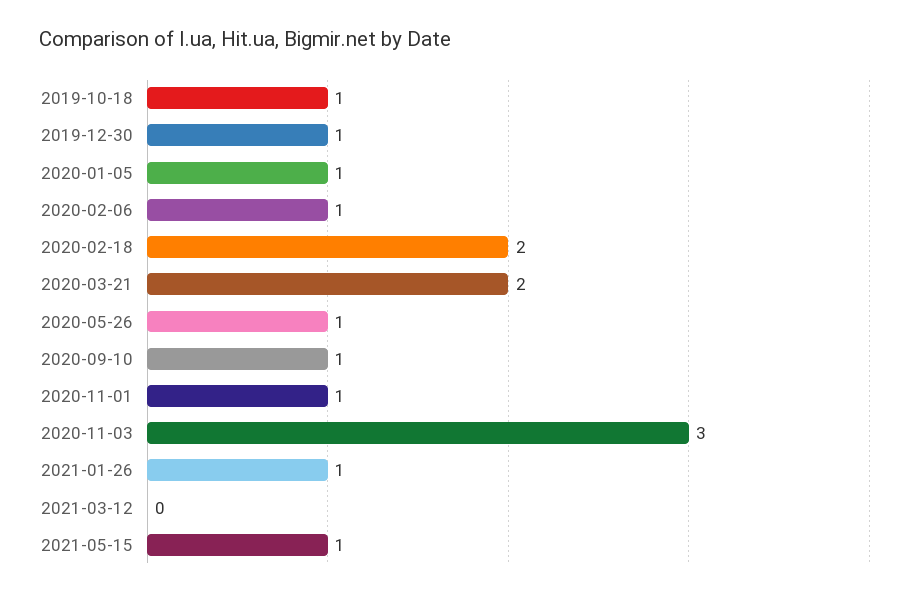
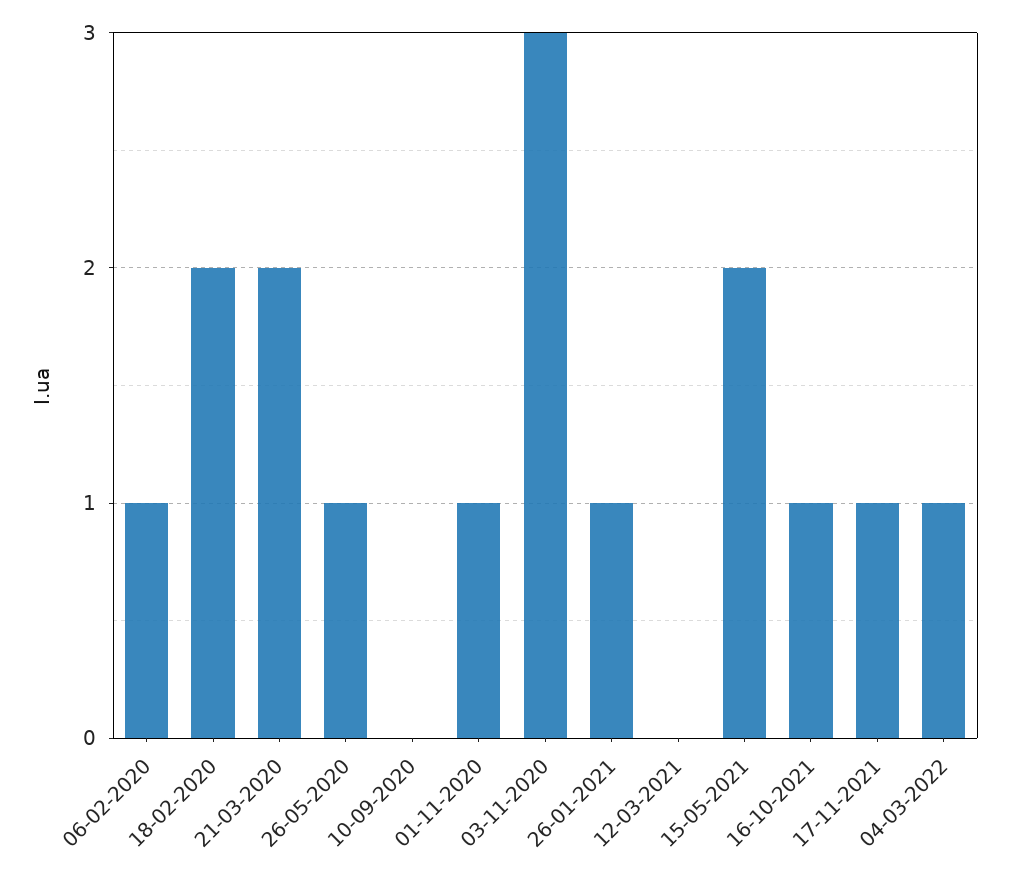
2019-10-18: 1 -> none
2019-12-30: 1 -> none
2020-01-05: 1 -> none
2020-09-10: 1 -> 0
2021-05-15: 1 -> 2
16-10-2021: none -> 1
17-11-2021: none -> 1
04-03-2022: none -> 1

